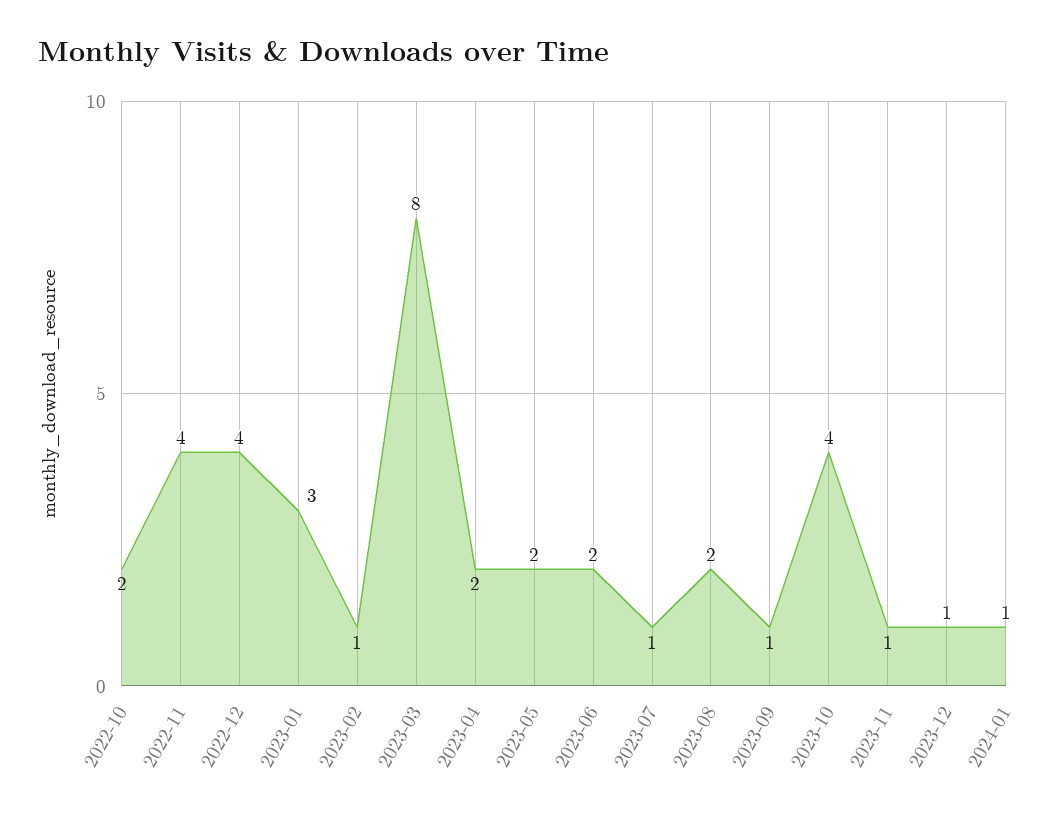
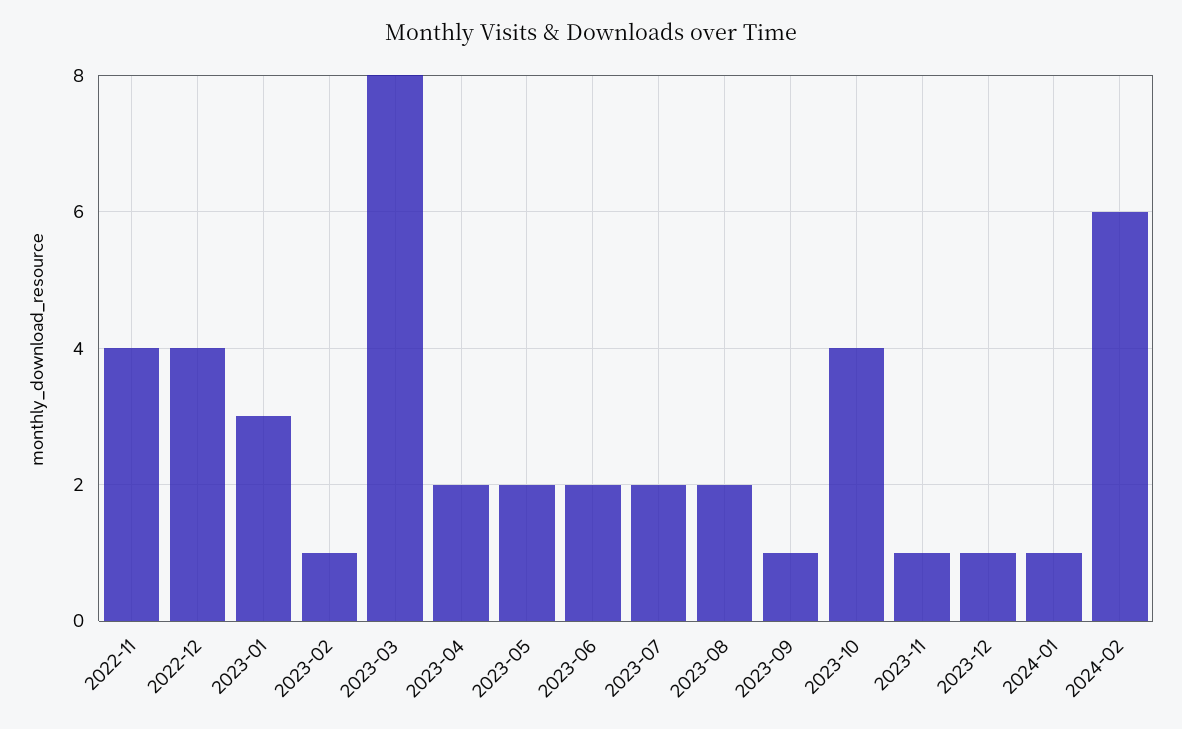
2022-10: 2 -> none
2023-07: 1 -> 2
2024-02: none -> 6

